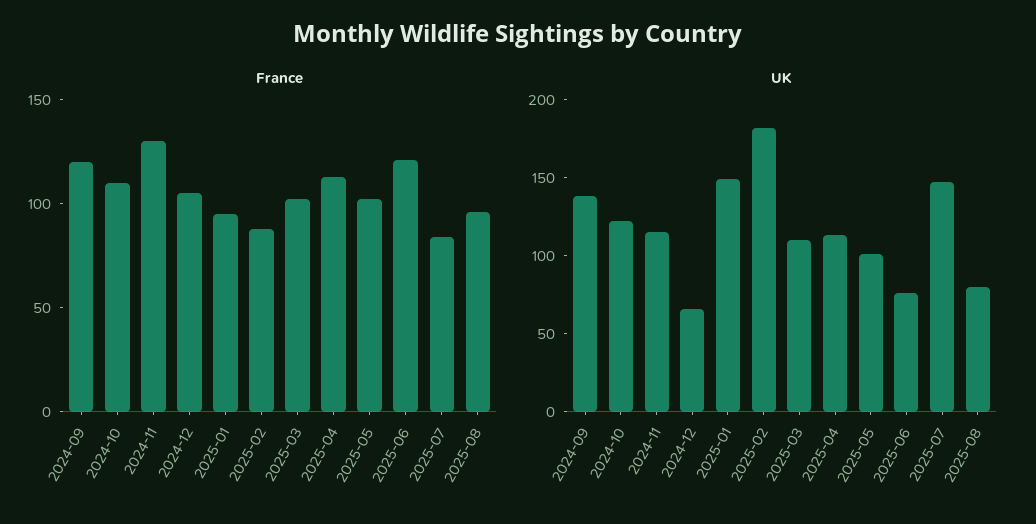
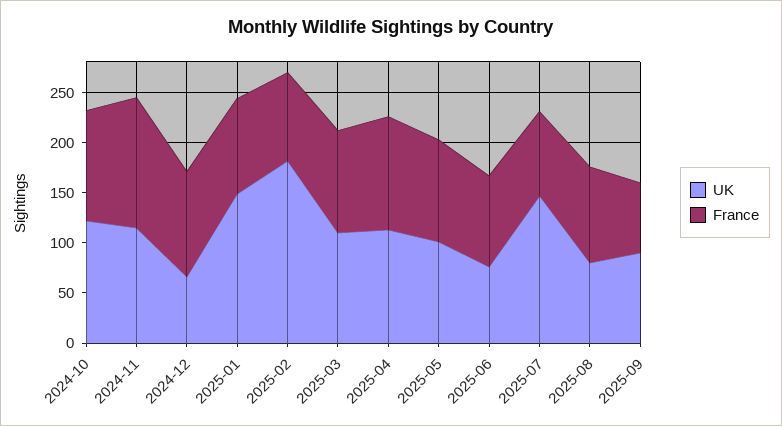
France, 2024-09: 120 -> none
France, 2025-06: 120 -> 90
UK, 2024-09: 140 -> none
UK, 2025-09: none -> 90
France, 2025-09: none -> 70

